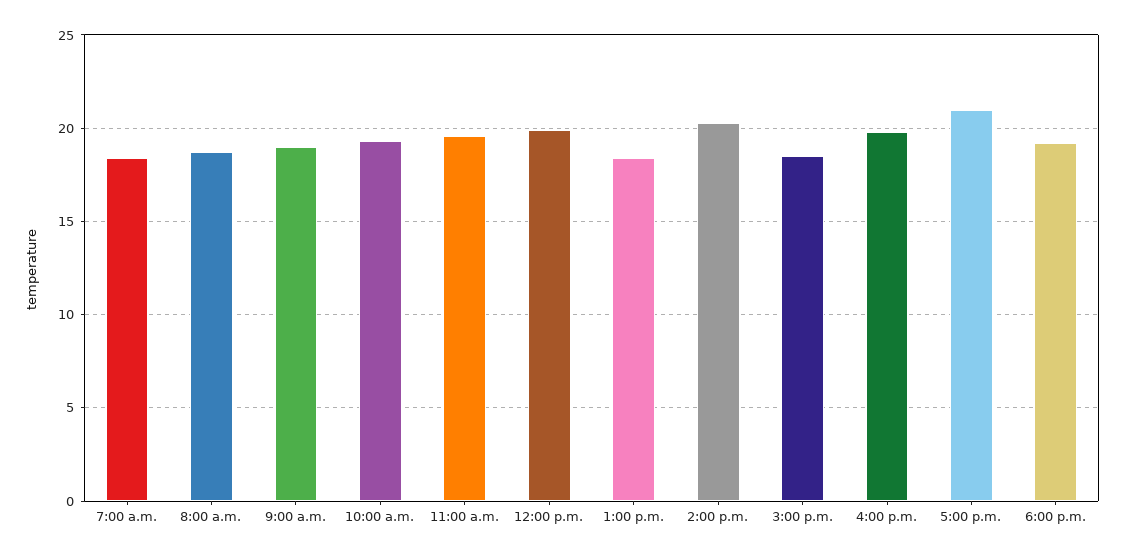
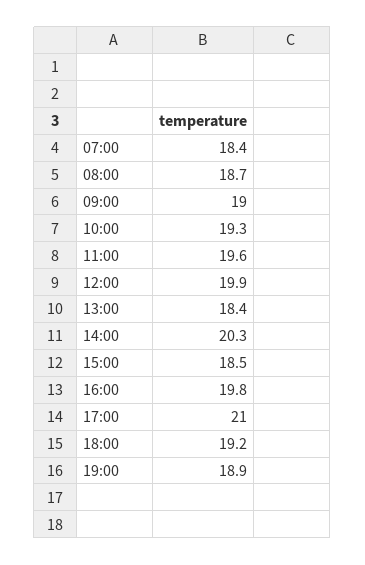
19:00: none -> 18.9

